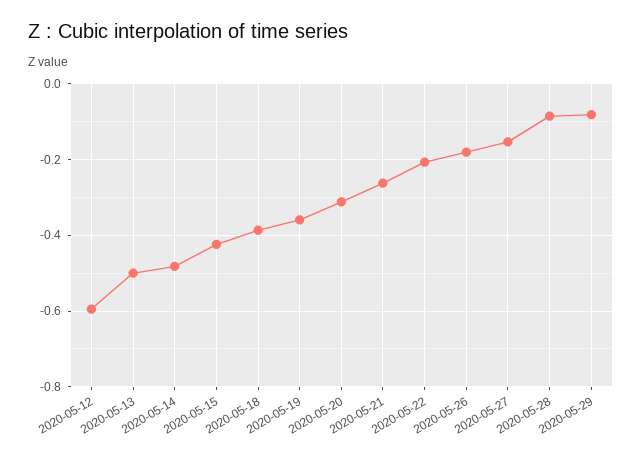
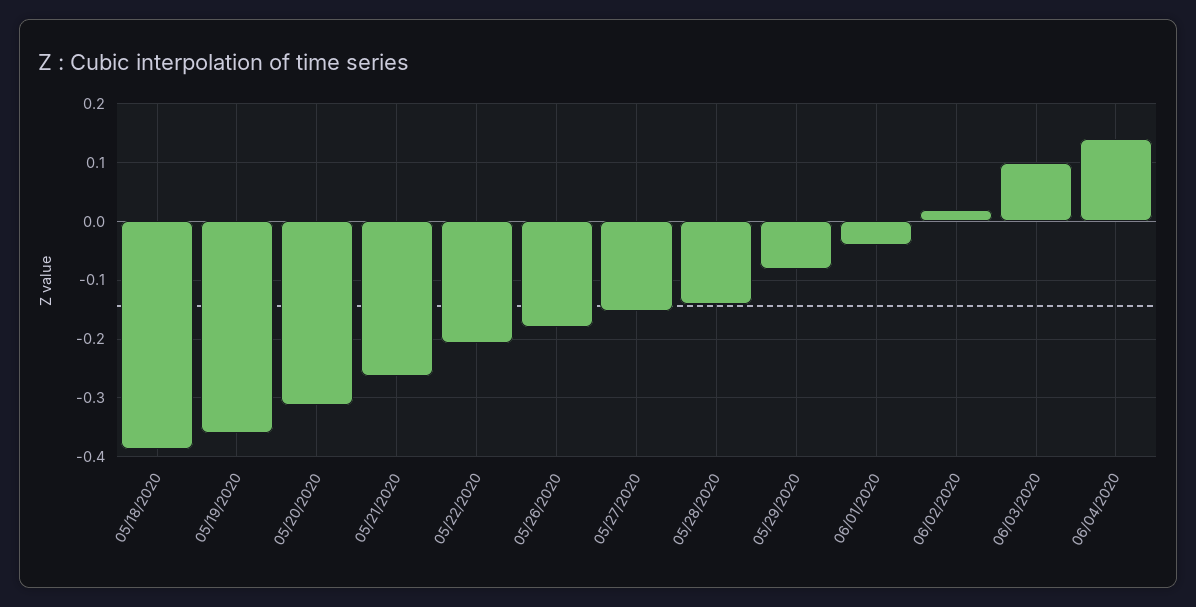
2020-05-12: -0.6 -> none
2020-05-13: -0.5 -> none
2020-05-14: -0.48 -> none
2020-05-15: -0.42 -> none
2020-05-28: -0.08 -> -0.14
06/01/2020: none -> -0.04
06/02/2020: none -> 0.02
06/03/2020: none -> 0.1
06/04/2020: none -> 0.14

